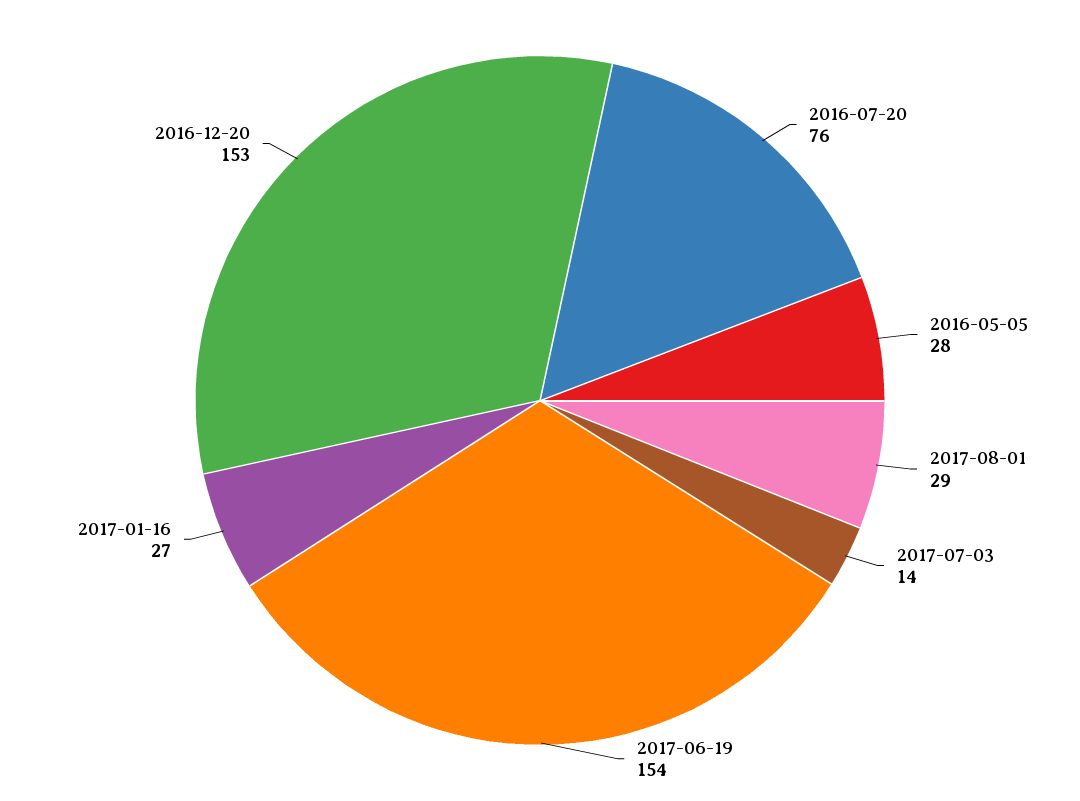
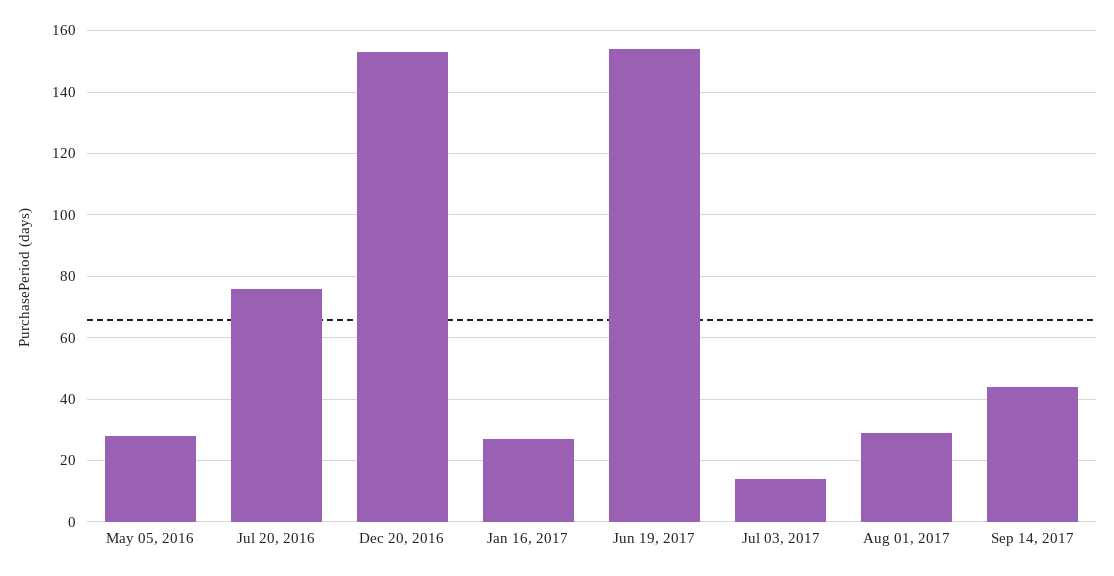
Sep 14, 2017: none -> 45

